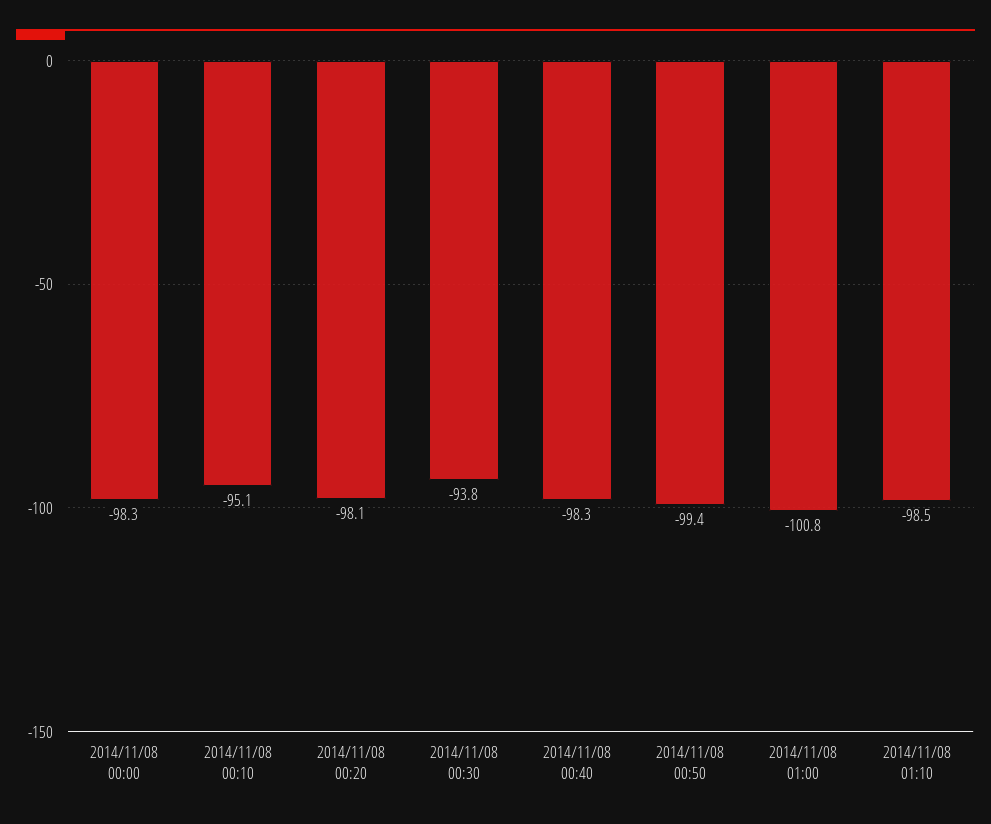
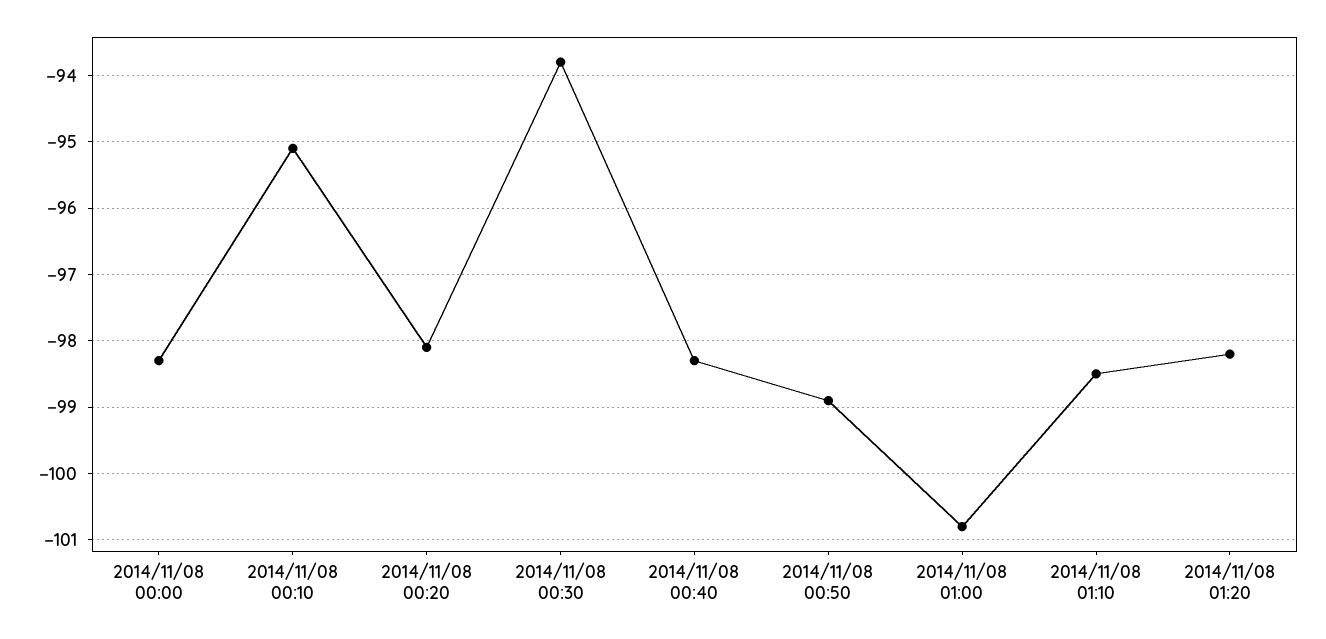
2014/11/08 00:50: -99.4 -> -98.9
2014/11/08 01:20: none -> -98.2

